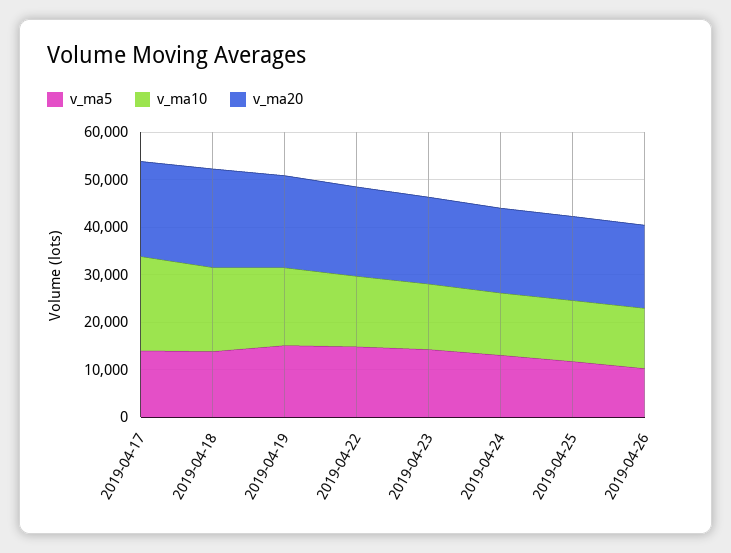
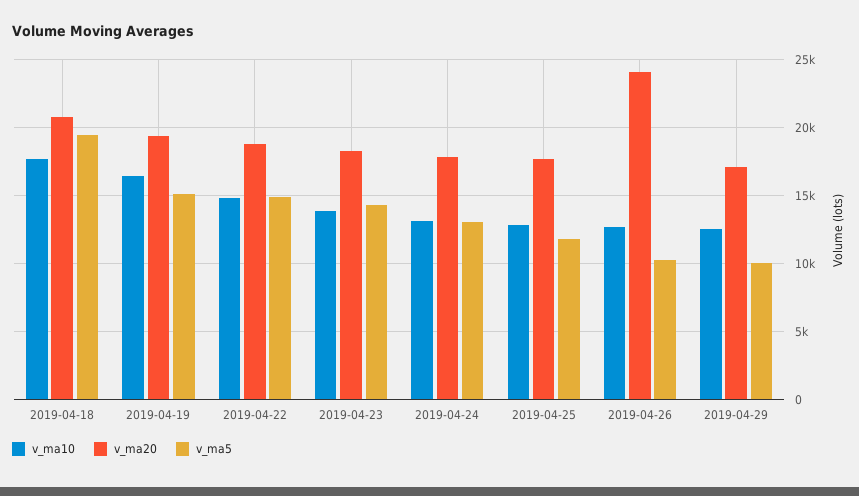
v_ma5, 2019-04-17: 14000 -> none
v_ma10, 2019-04-17: 20000 -> none
v_ma20, 2019-04-17: 20000 -> none
v_ma5, 2019-04-18: 14000 -> 19500
v_ma20, 2019-04-26: 18000 -> 24000
v_ma10, 2019-04-29: none -> 12500
v_ma20, 2019-04-29: none -> 17000
v_ma5, 2019-04-29: none -> 10000

